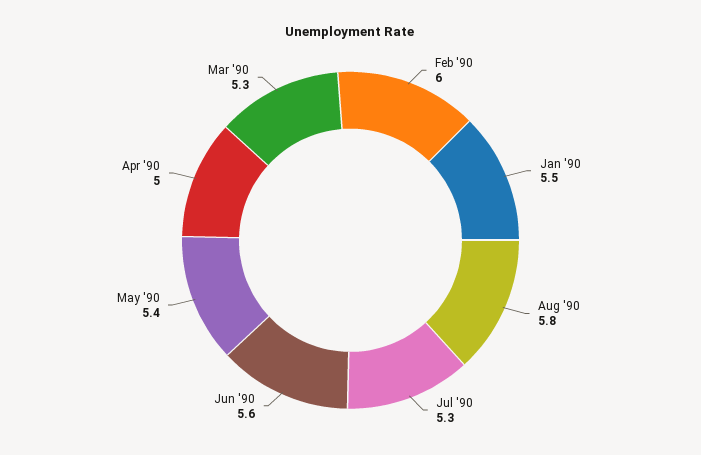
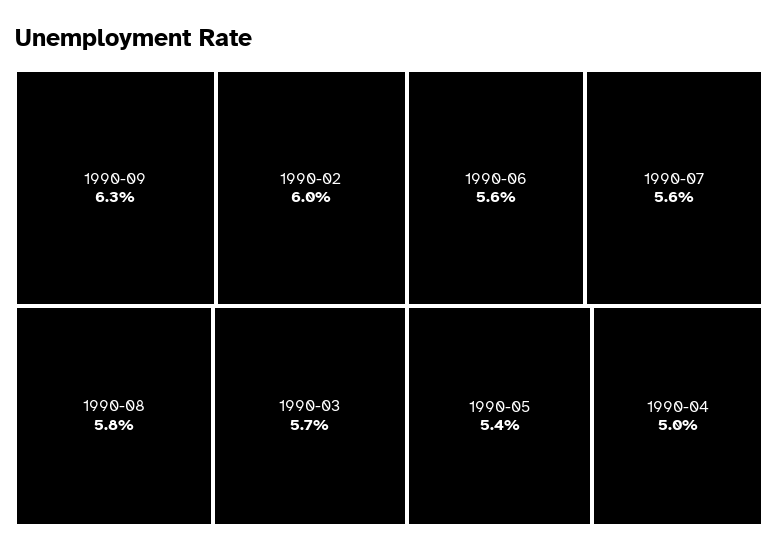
Jan '90: 5.5 -> none
Jul '90: 5.3 -> 5.6
Mar '90: 5.3 -> 5.7
1990-09: none -> 6.3

